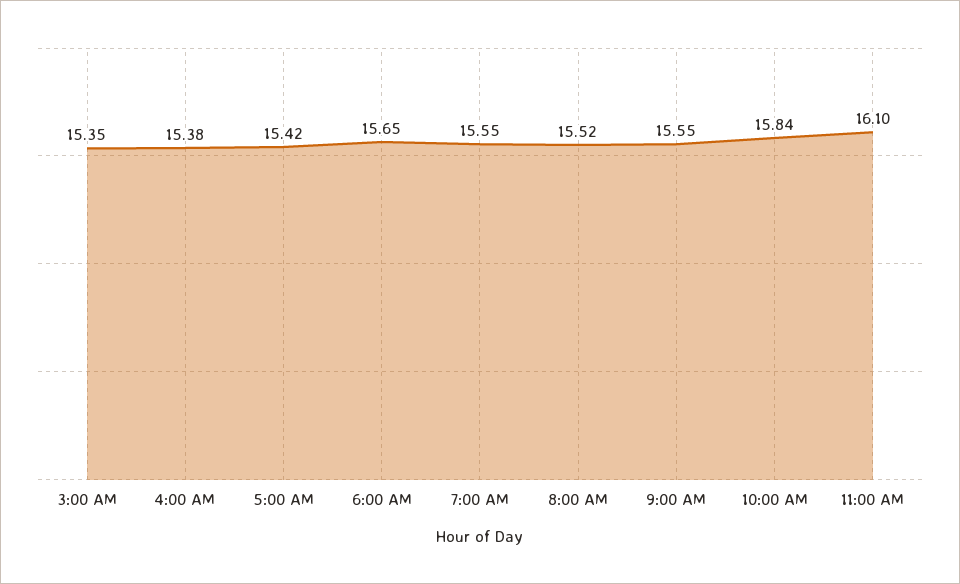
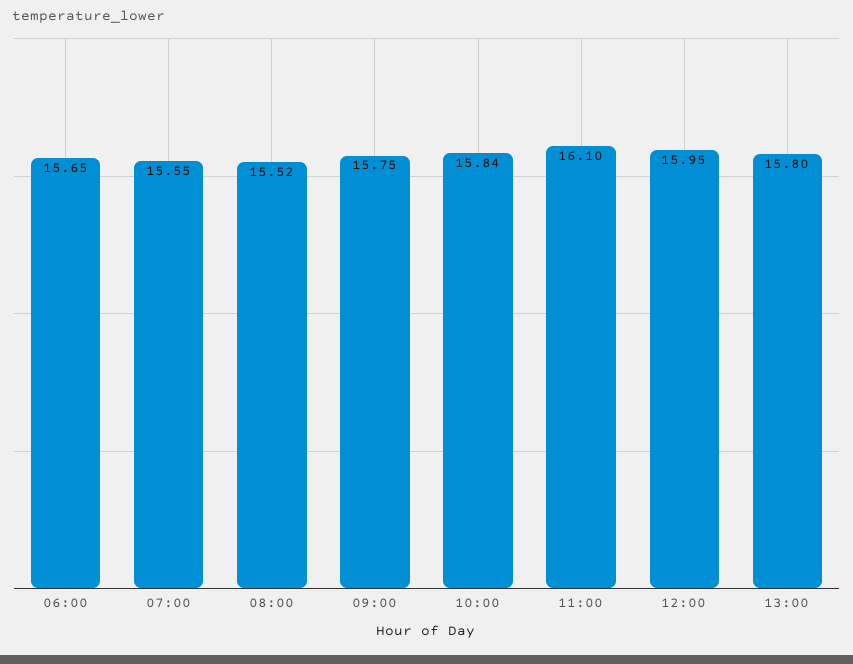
3:00 AM: 15.35 -> none
4:00 AM: 15.38 -> none
5:00 AM: 15.42 -> none
9:00 AM: 15.55 -> 15.75
12:00: none -> 15.95
13:00: none -> 15.8

